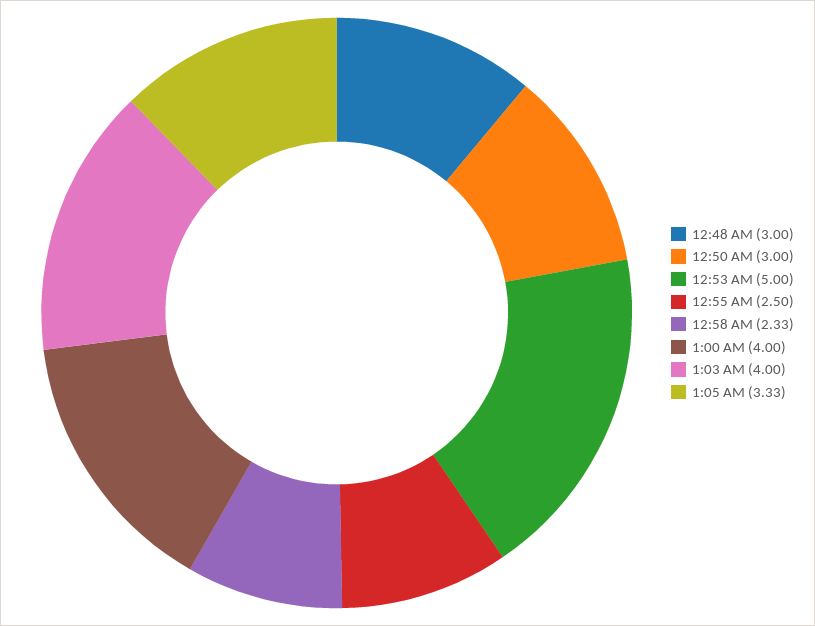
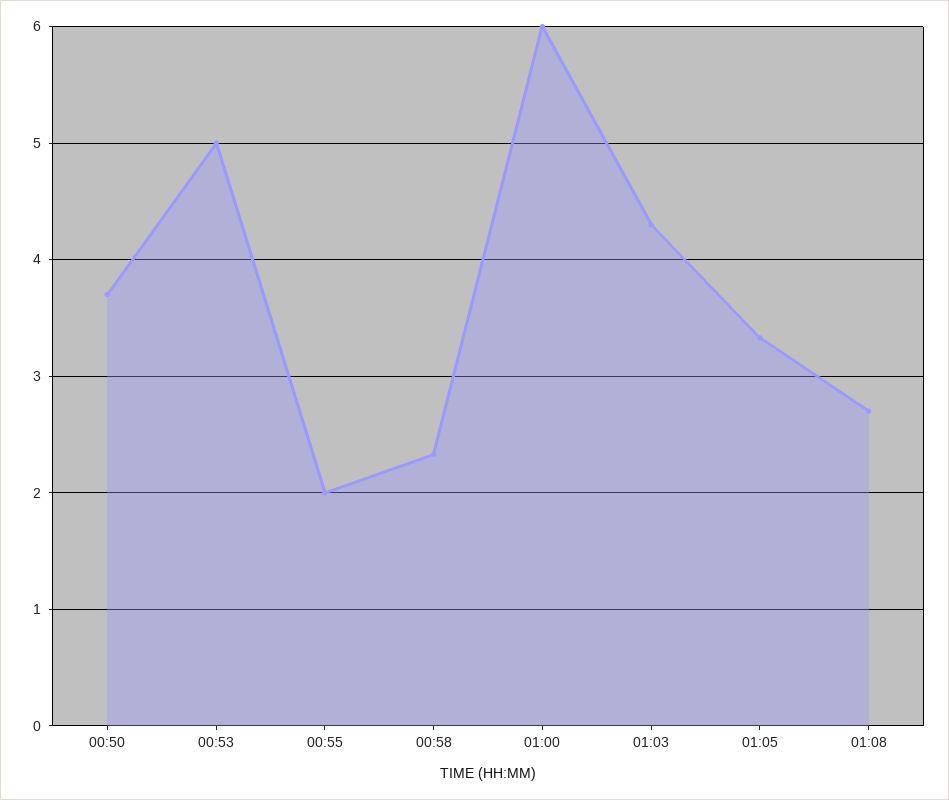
12:48 AM: 3 -> none
12:50 AM: 3 -> 3.7
12:55 AM: 2.5 -> 2
1:00 AM: 4 -> 6
1:03 AM: 4 -> 4.3
01:08: none -> 2.7

